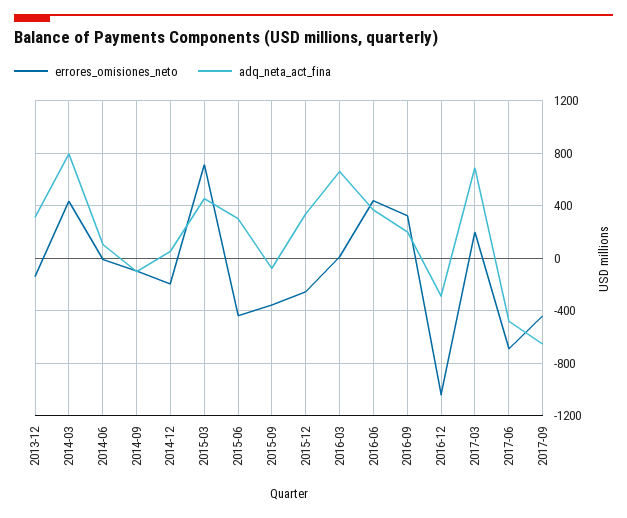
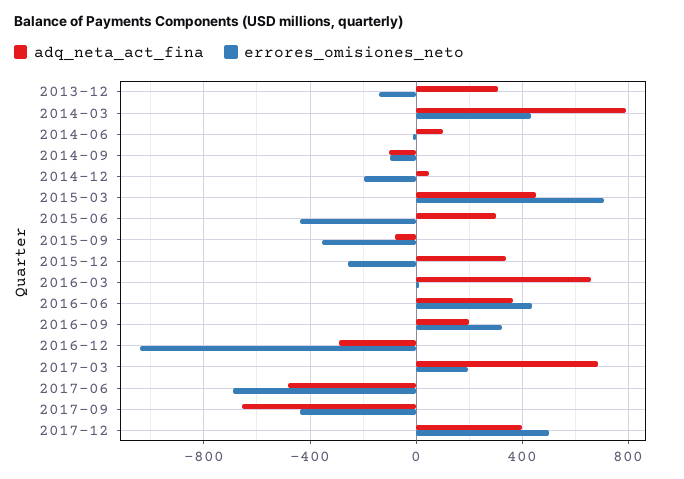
adq_neta_act_fina, 2017-12: none -> 400
errores_omisiones_neto, 2017-12: none -> 500

